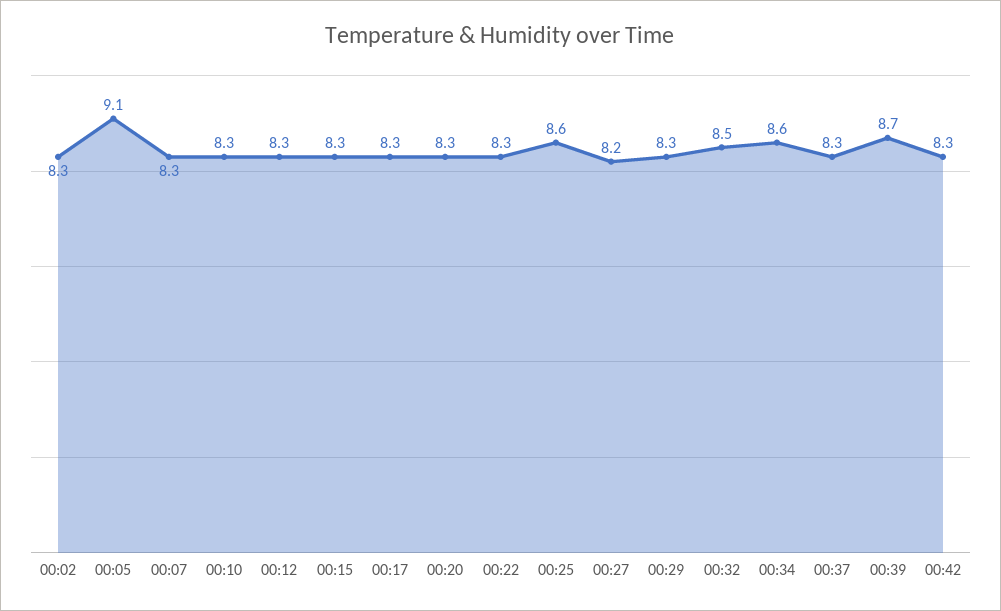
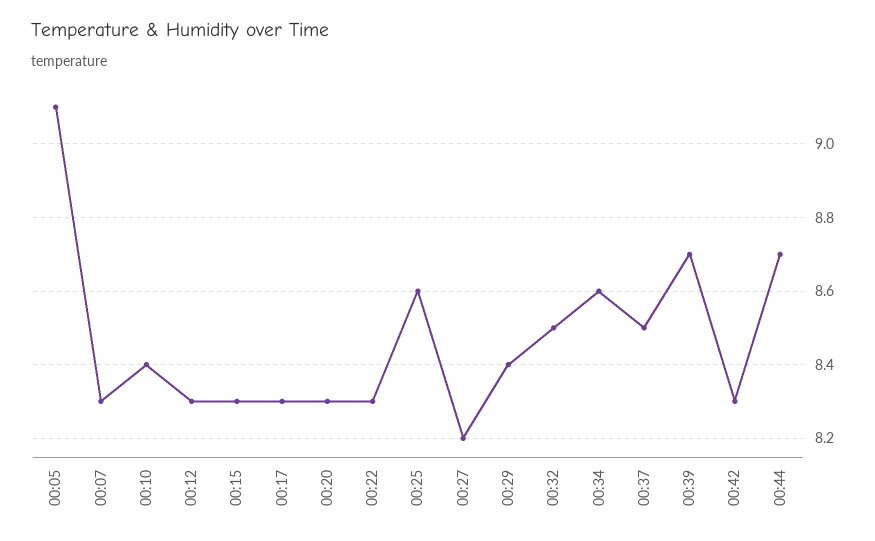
00:02: 8.3 -> none
00:10: 8.3 -> 8.4
00:29: 8.3 -> 8.4
00:37: 8.3 -> 8.5
00:44: none -> 8.7

